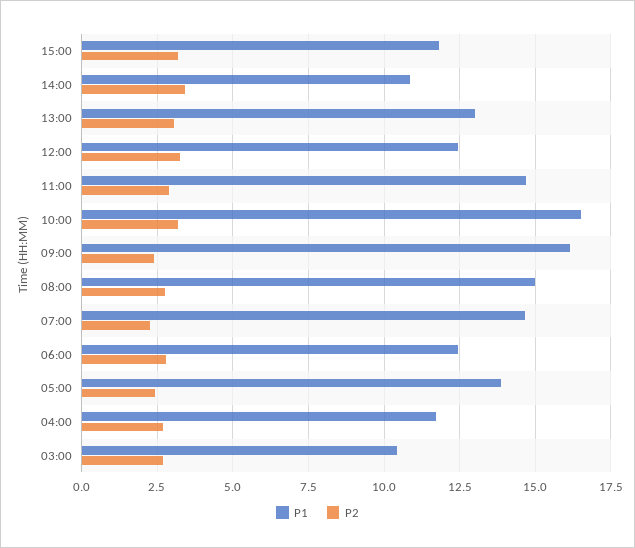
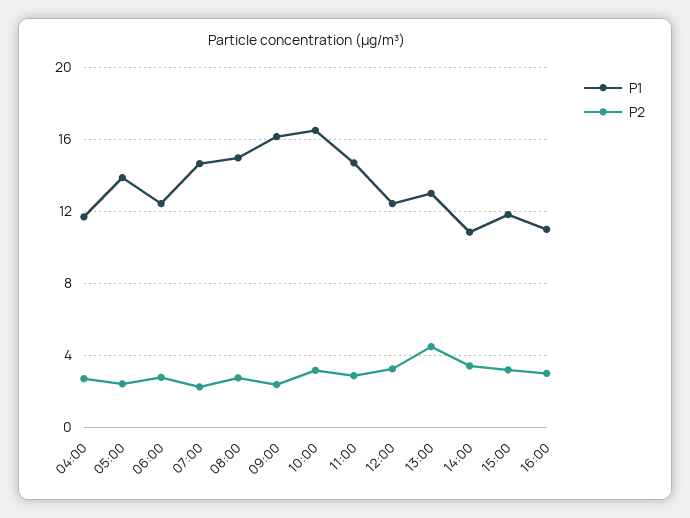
P2, 13:00: 3 -> 4.5
P1, 03:00: 10.5 -> none
P2, 03:00: 2.75 -> none
P1, 16:00: none -> 11
P2, 16:00: none -> 3

